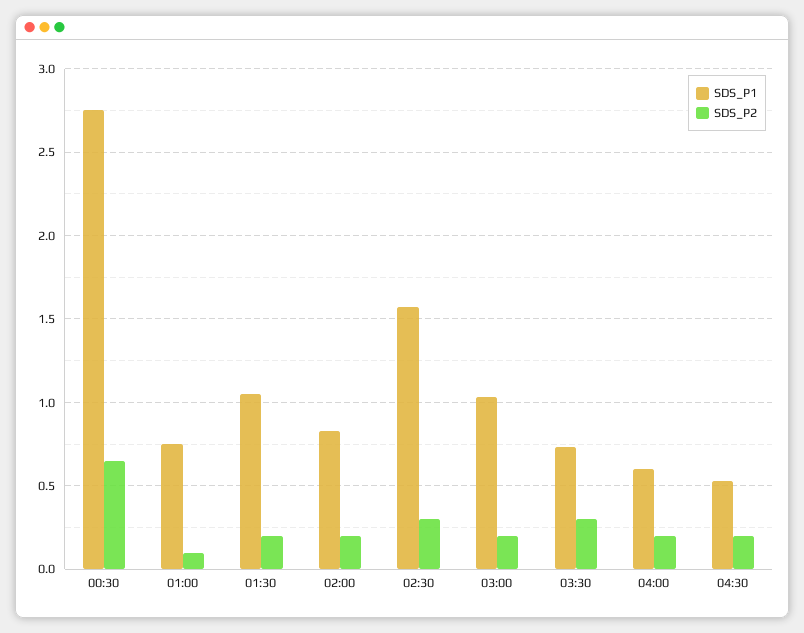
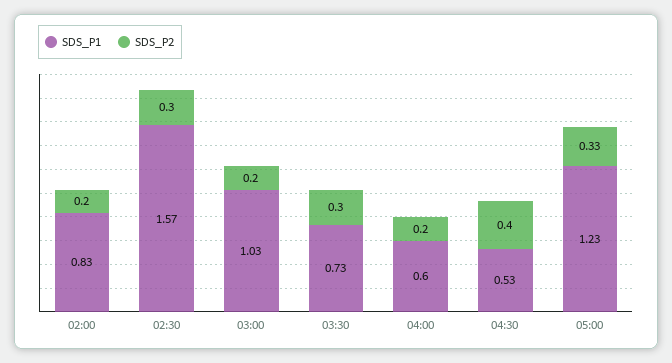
SDS_P1, 00:30: 2.75 -> none
SDS_P2, 00:30: 0.65 -> none
SDS_P1, 01:00: 0.75 -> none
SDS_P2, 01:00: 0.1 -> none
SDS_P1, 01:30: 1.05 -> none
SDS_P2, 01:30: 0.2 -> none
SDS_P2, 04:30: 0.2 -> 0.4
SDS_P1, 05:00: none -> 1.23
SDS_P2, 05:00: none -> 0.33

